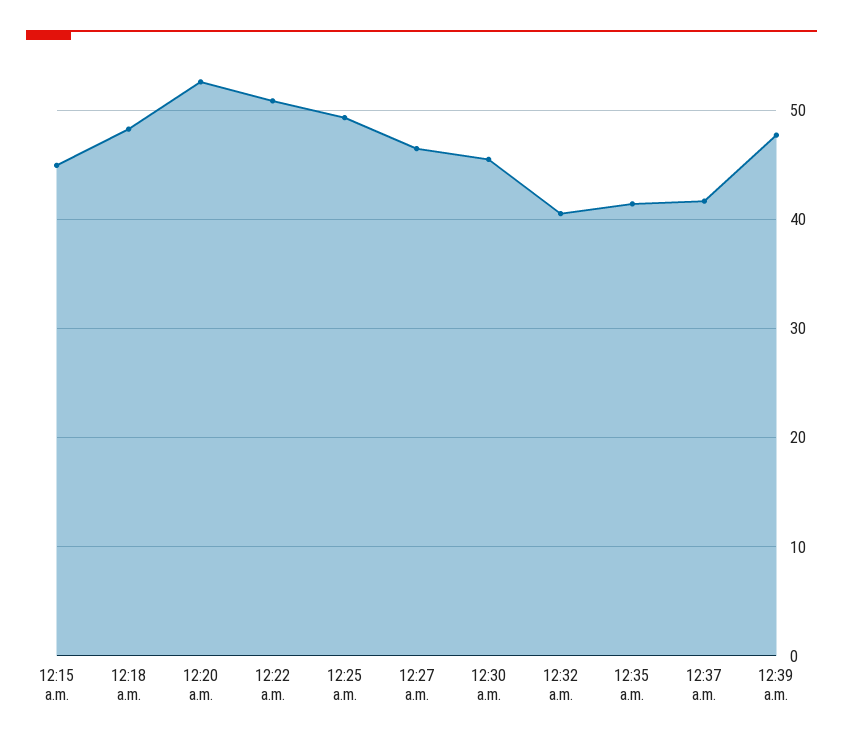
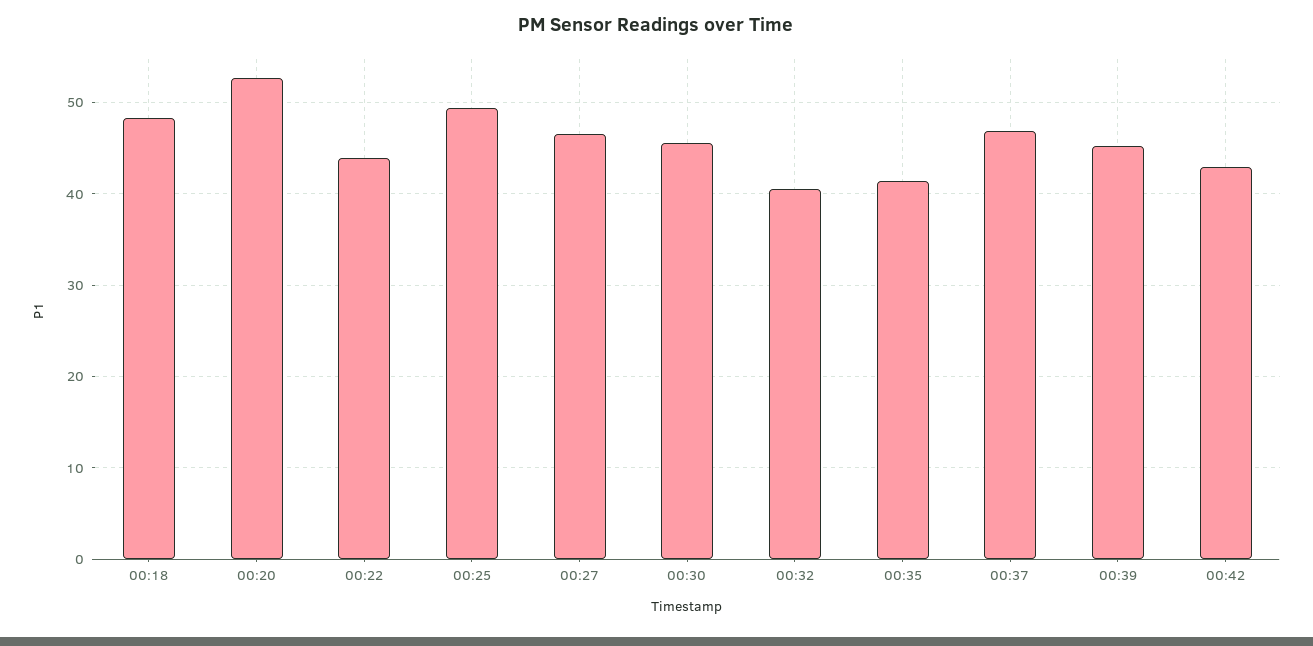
12:15 a.m.: 45 -> none
12:22 a.m.: 51 -> 44
12:37 a.m.: 42 -> 47
12:39 a.m.: 48 -> 45
00:42: none -> 43

